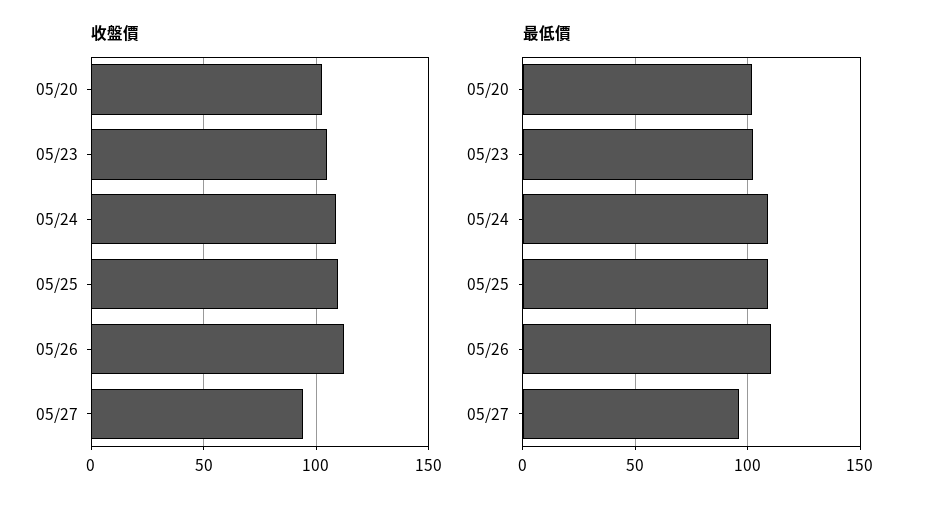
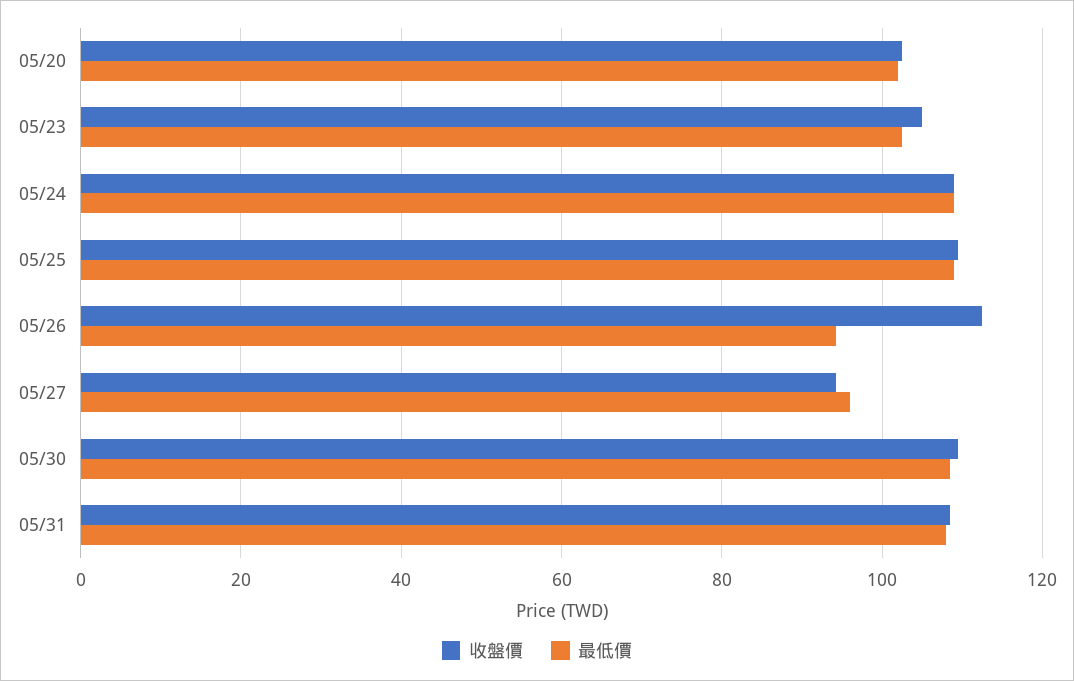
最低價, 05/26: 110 -> 94
收盤價, 05/30: none -> 110
最低價, 05/30: none -> 108
收盤價, 05/31: none -> 108
最低價, 05/31: none -> 108

